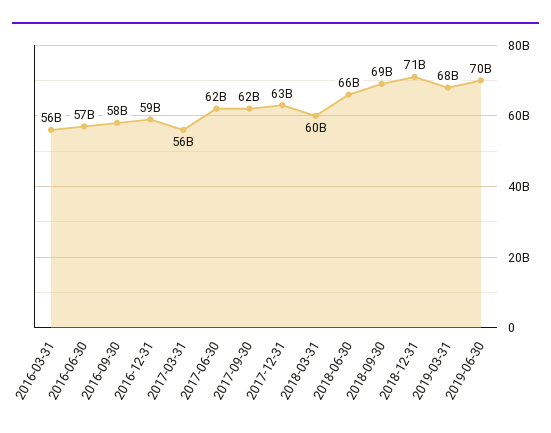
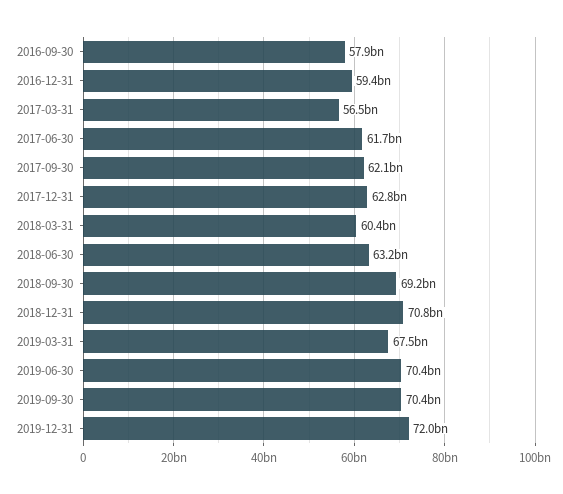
2016-03-31: 56000000000 -> none
2016-06-30: 57000000000 -> none
2018-06-30: 66000000000 -> 63200000000
2019-09-30: none -> 70400000000
2019-12-31: none -> 72000000000

